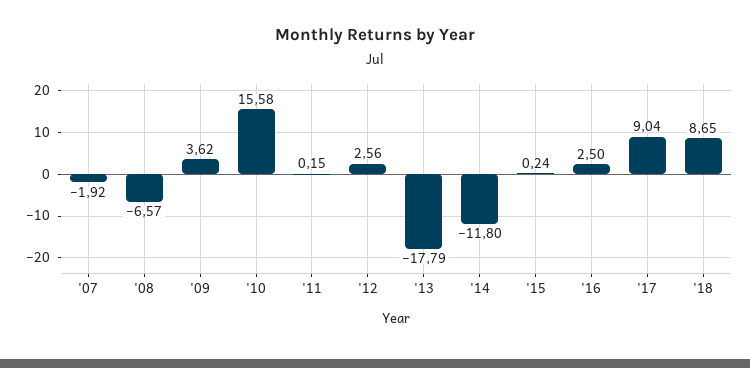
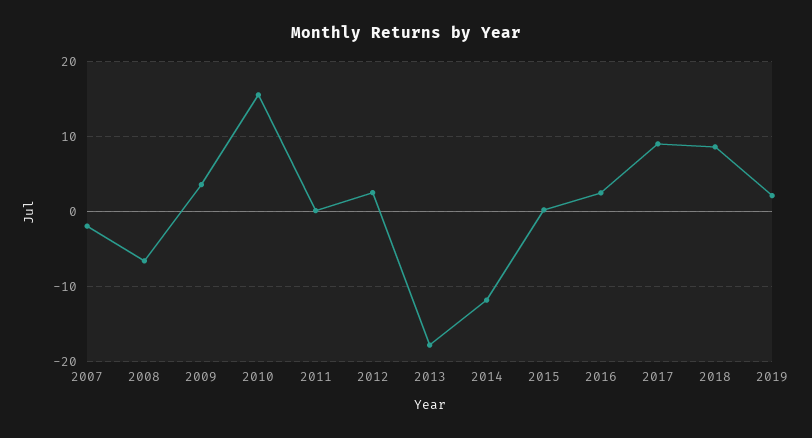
2019: none -> 2

